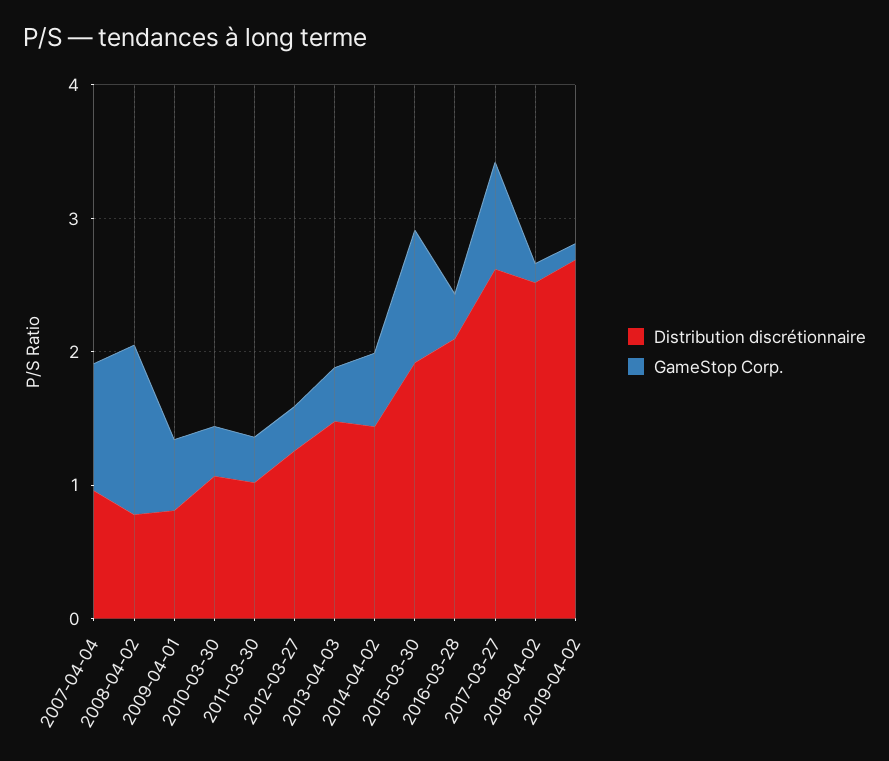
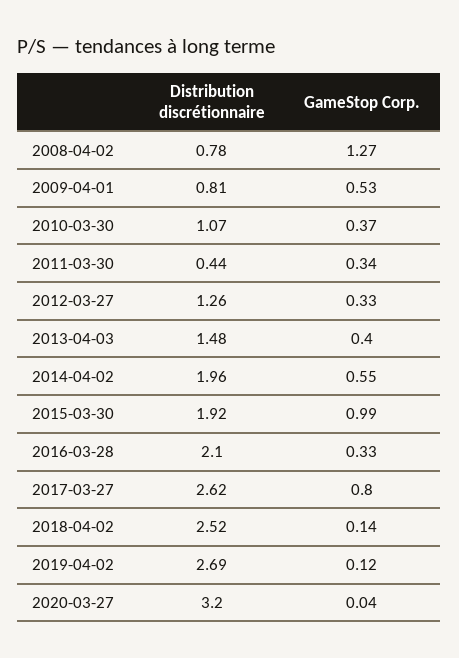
Distribution discrétionnaire, 2007-04-04: 1 -> none
GameStop Corp., 2007-04-04: 1 -> none
Distribution discrétionnaire, 2011-03-30: 1 -> 0.44
Distribution discrétionnaire, 2014-04-02: 1.4 -> 1.96
Distribution discrétionnaire, 2020-03-27: none -> 3.2
GameStop Corp., 2020-03-27: none -> 0.04

